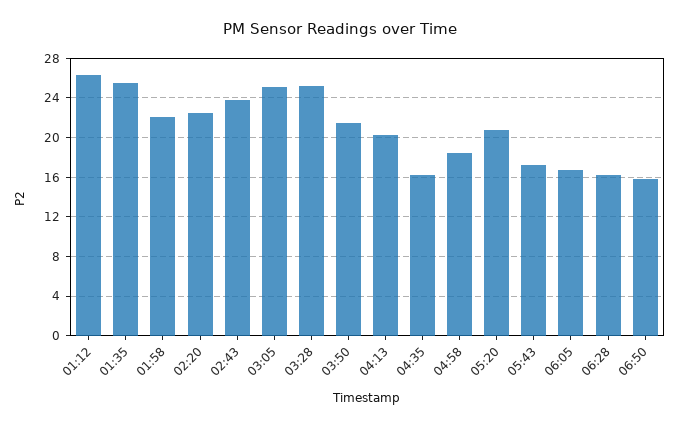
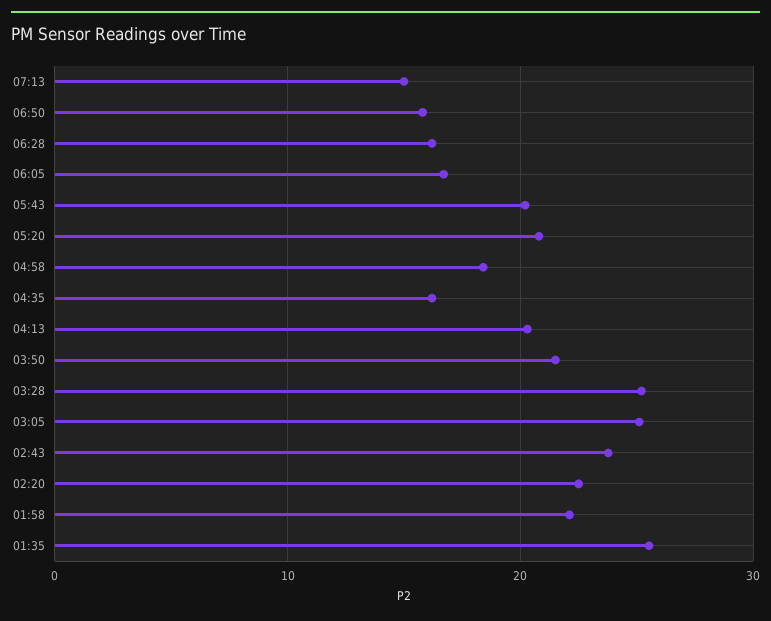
01:12: 26 -> none
05:43: 17 -> 20
07:13: none -> 15

